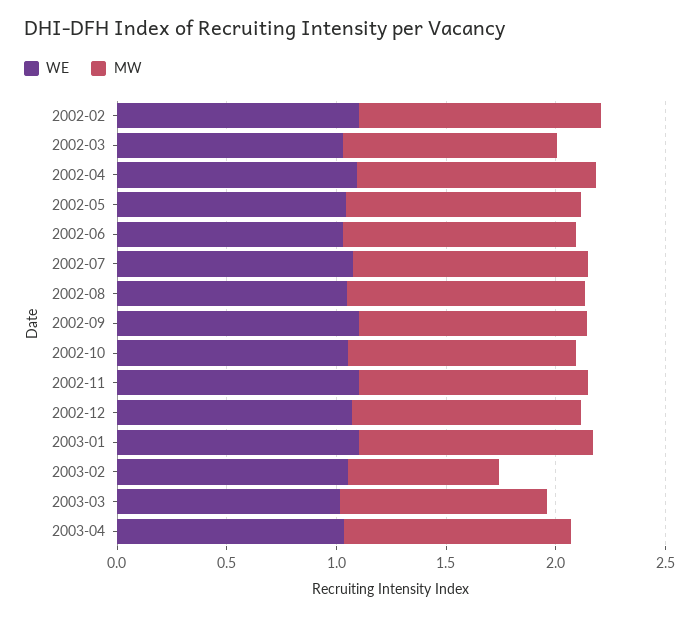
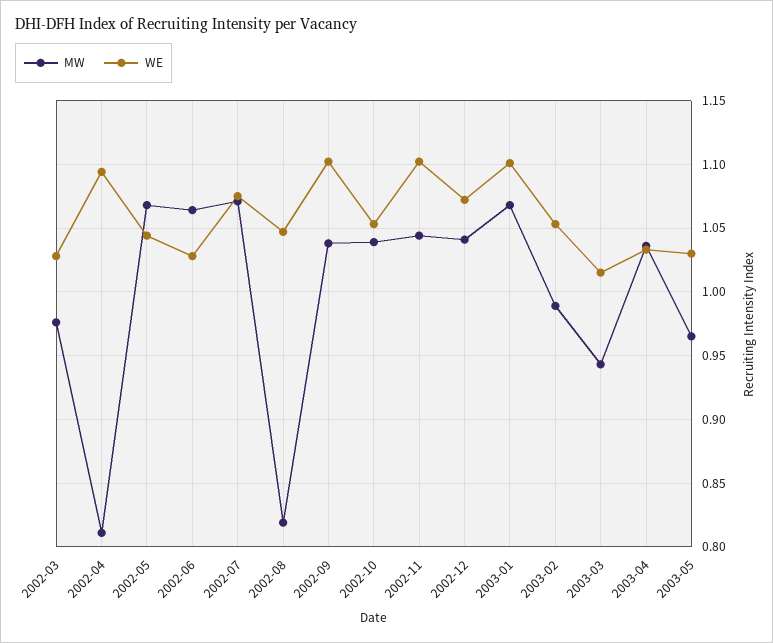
WE, 2002-02: 1.1 -> none
MW, 2002-02: 1.1 -> none
MW, 2002-04: 1.1 -> 0.81
MW, 2002-08: 1.1 -> 0.82
MW, 2003-02: 0.7 -> 0.99
MW, 2003-05: none -> 0.965
WE, 2003-05: none -> 1.03

